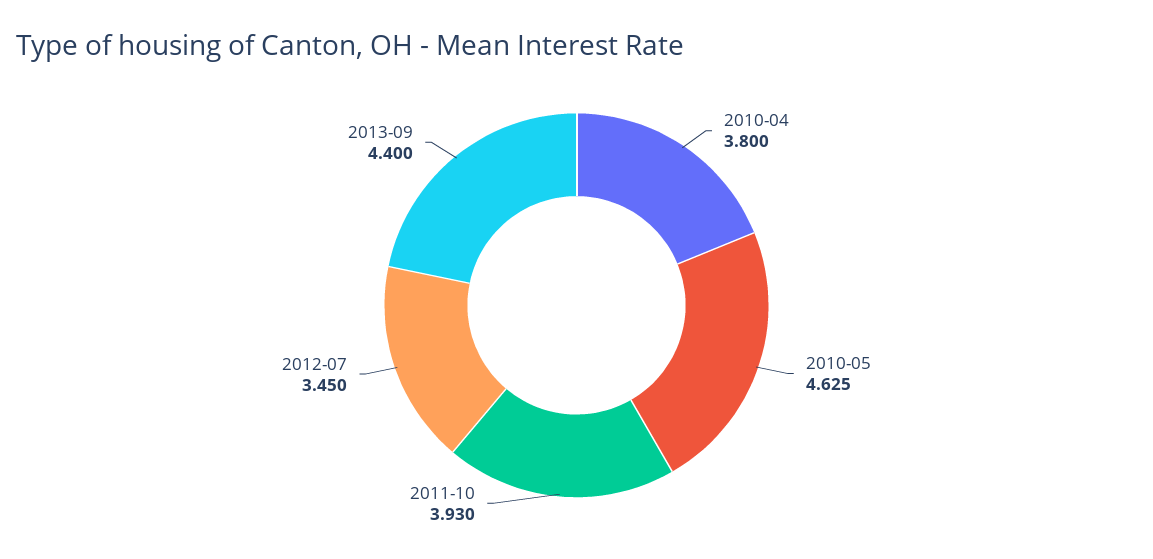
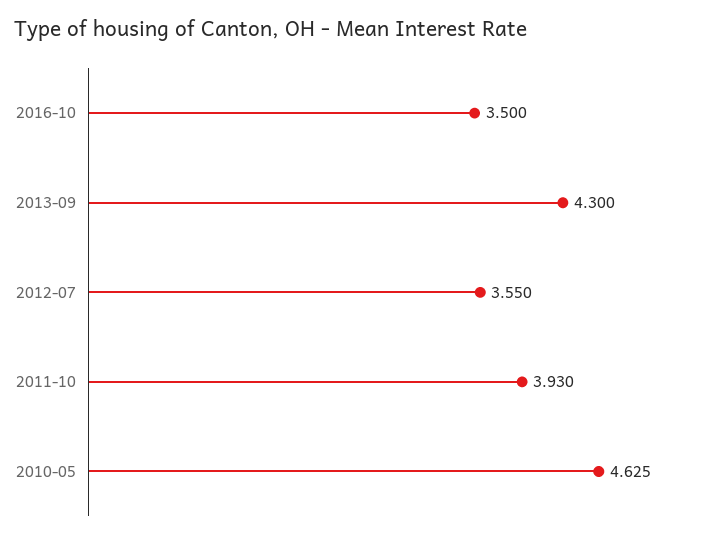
2010-04: 3.8 -> none
2012-07: 3.45 -> 3.55
2013-09: 4.4 -> 4.3
2016-10: none -> 3.5

